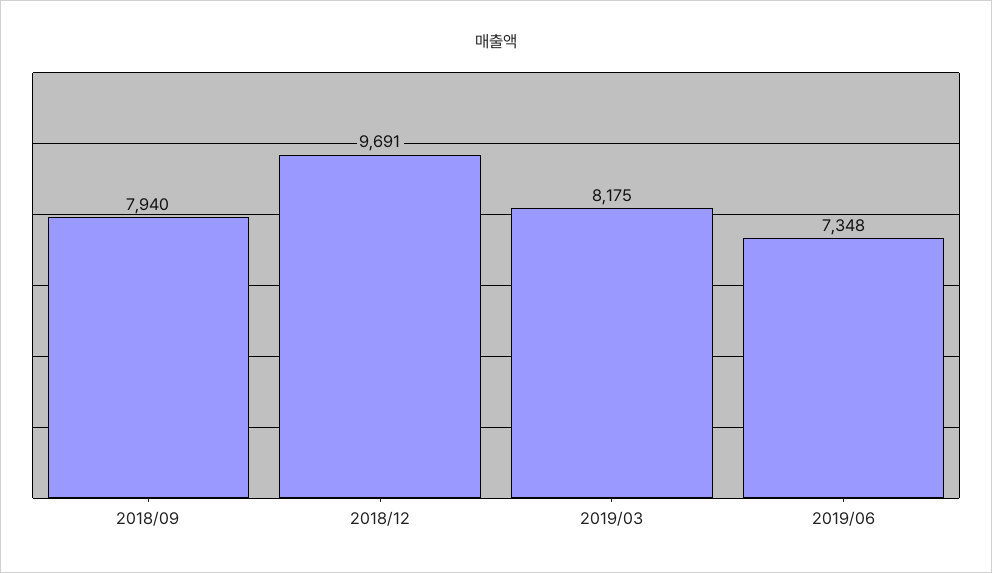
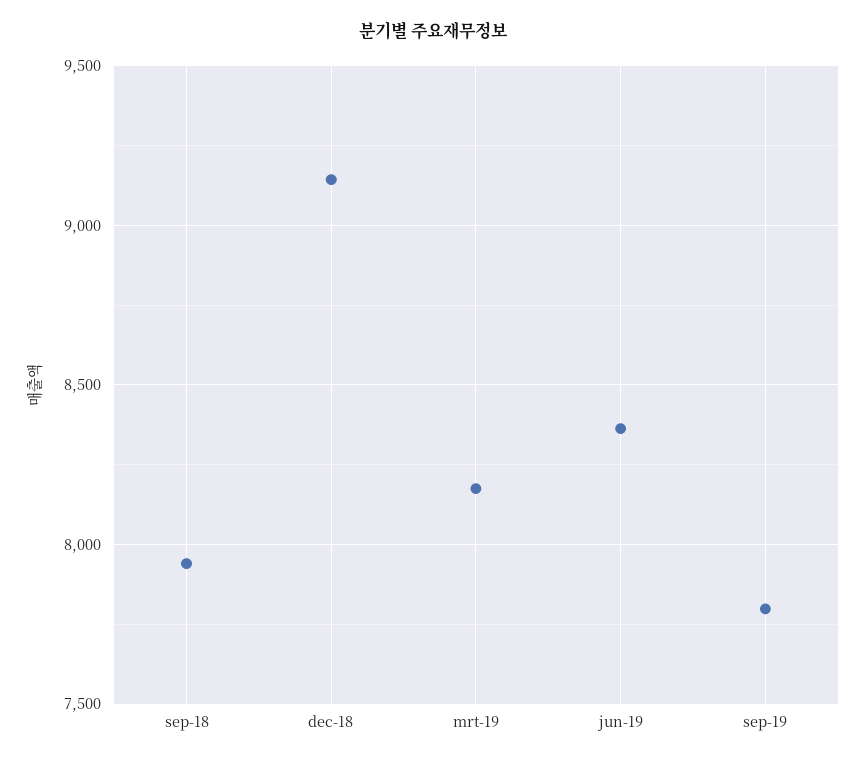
2018/12: 9691 -> 9150
2019/06: 7348 -> 8350
sep-19: none -> 7800

